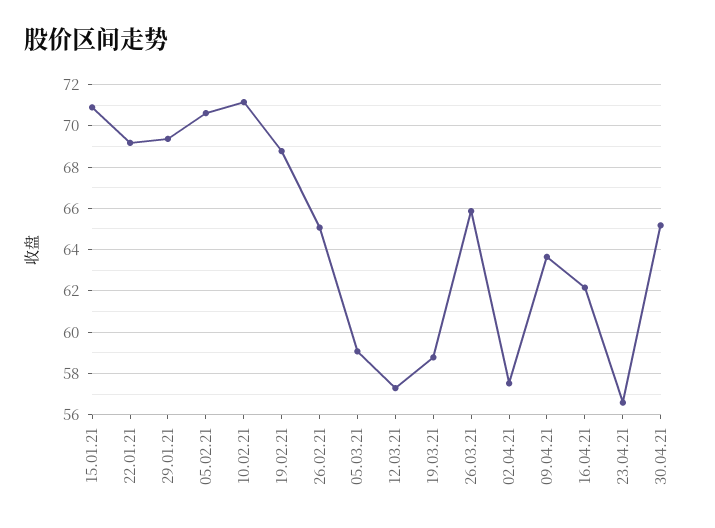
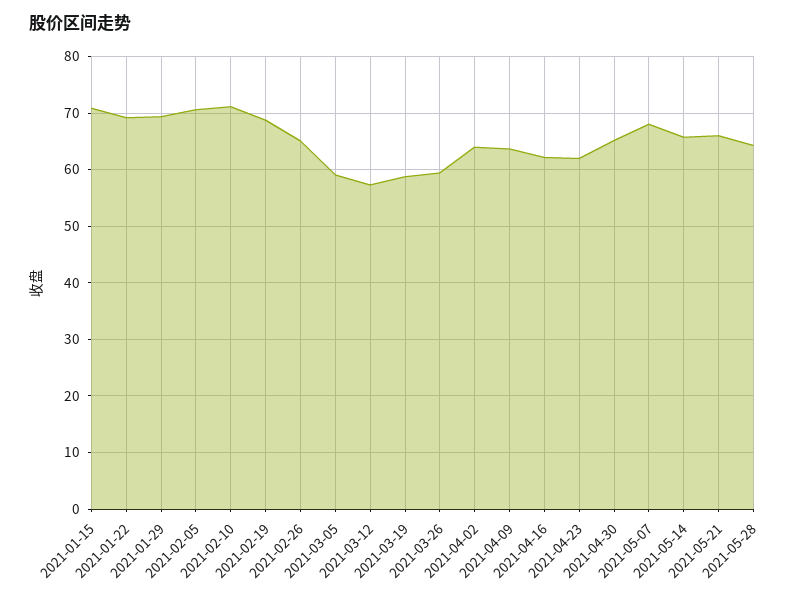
26.03.21: 66 -> 60
02.04.21: 57.5 -> 64
23.04.21: 56.5 -> 62
2021-05-07: none -> 68
2021-05-14: none -> 66
2021-05-21: none -> 66
2021-05-28: none -> 64

